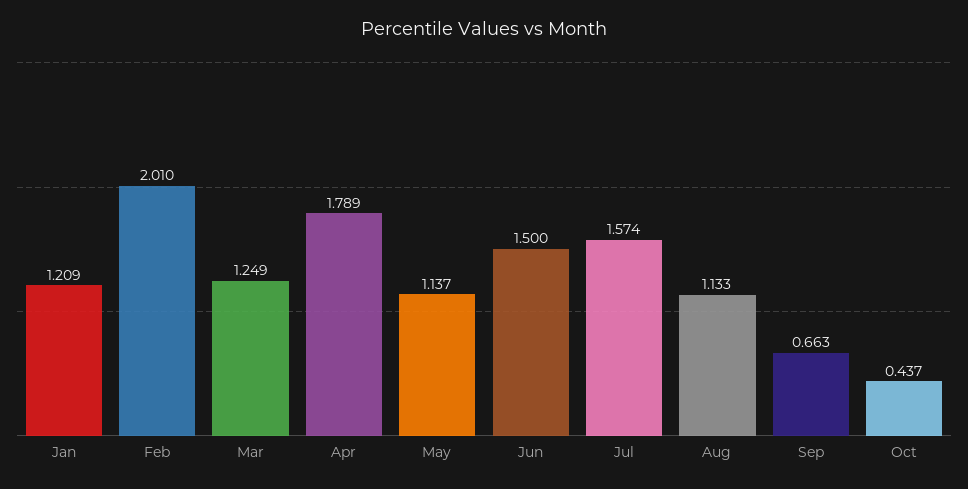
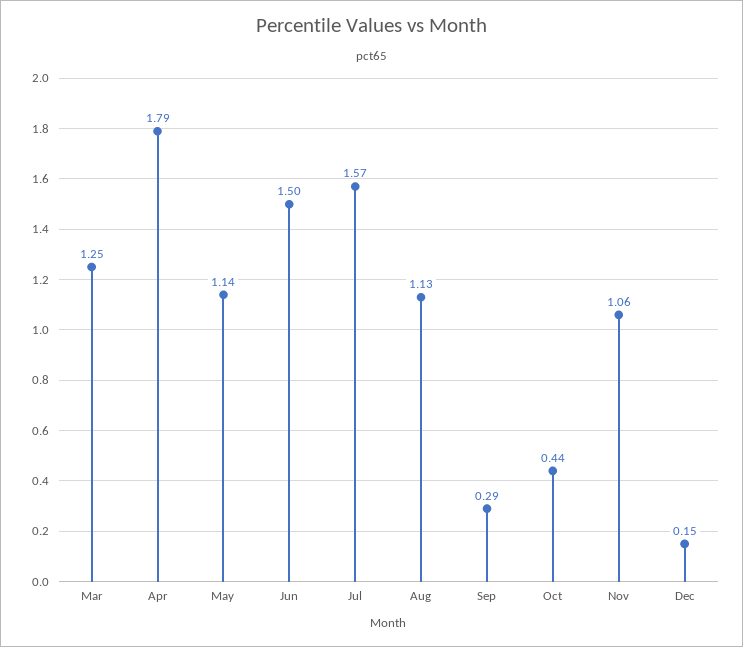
Jan: 1.209 -> none
Feb: 2.01 -> none
Sep: 0.663 -> 0.29
Nov: none -> 1.06
Dec: none -> 0.15

